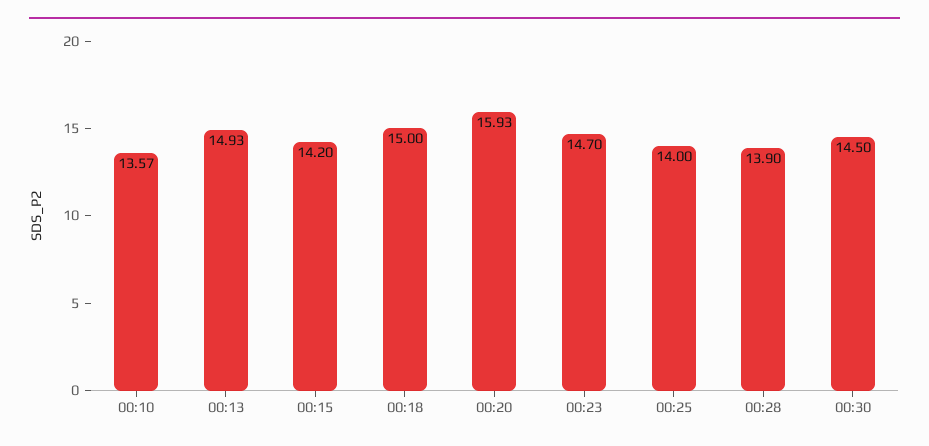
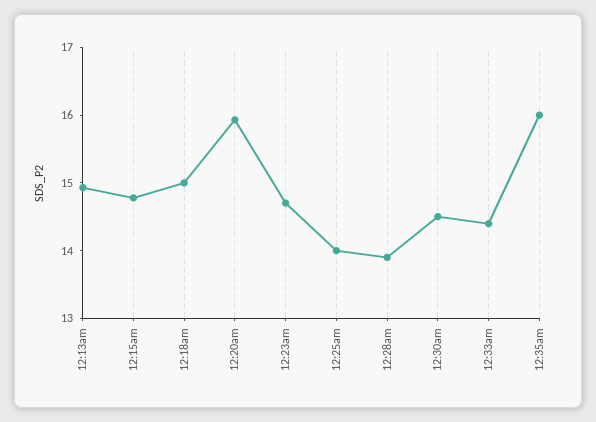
00:10: 13.57 -> none
00:15: 14.2 -> 14.8
12:33am: none -> 14.4
12:35am: none -> 16

